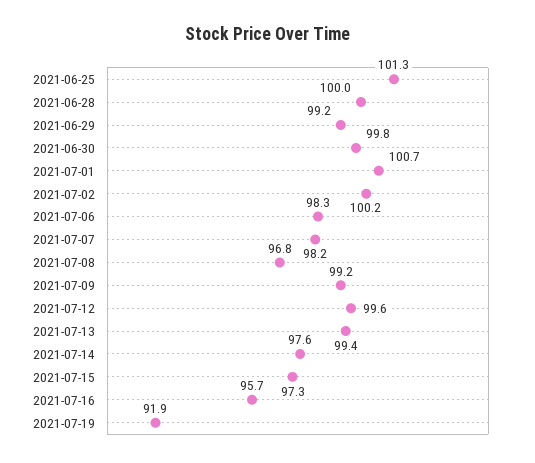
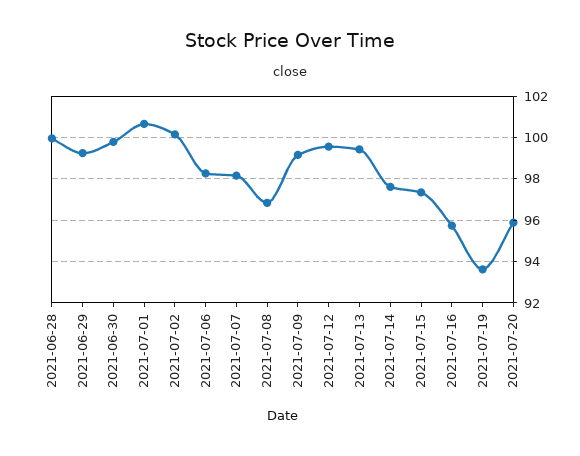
2021-06-25: 101.3 -> none
2021-07-19: 91.9 -> 93.5
2021-07-20: none -> 96

